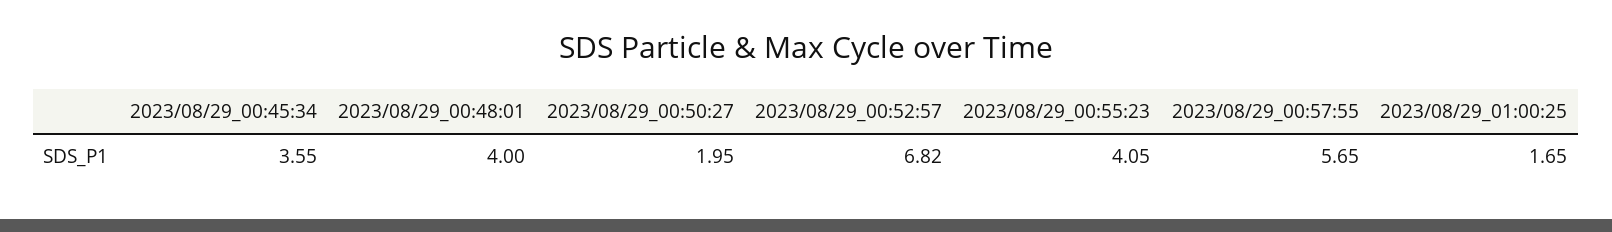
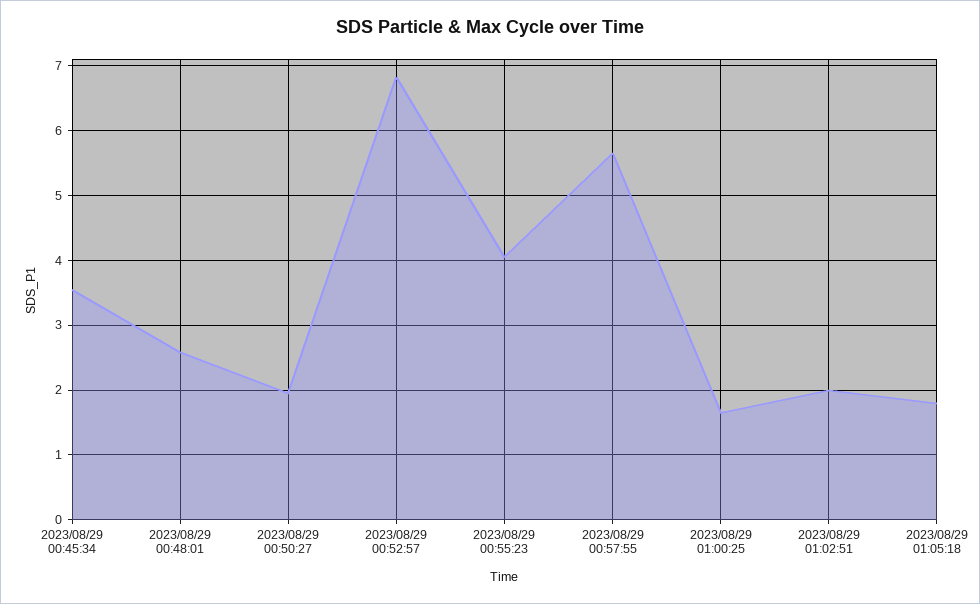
2023/08/29_00:48:01: 4 -> 2.6
2023/08/29 01:02:51: none -> 2
2023/08/29 01:05:18: none -> 1.8

